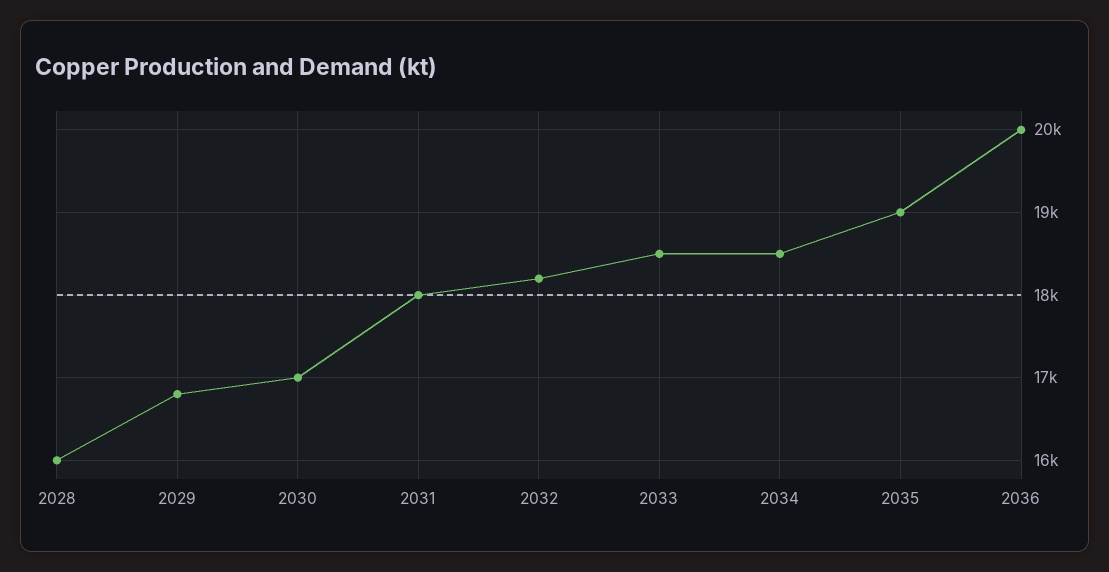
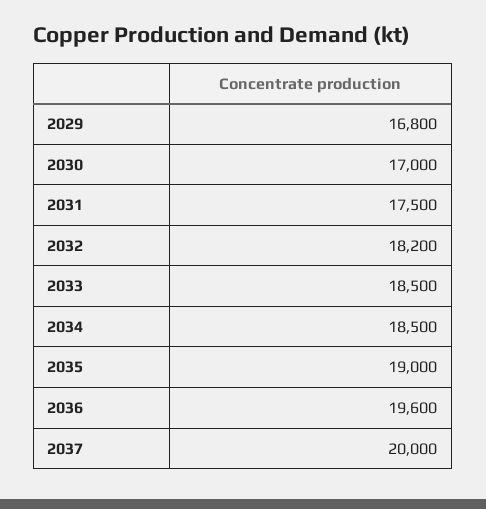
2028: 16000 -> none
2031: 18000 -> 17500
2036: 20000 -> 19600
2037: none -> 20000

